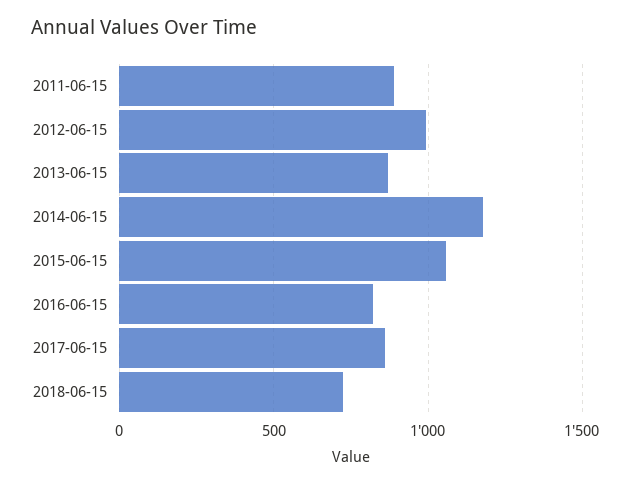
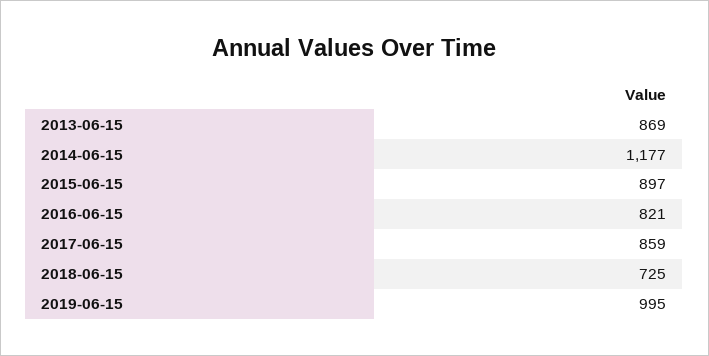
2011-06-15: 900 -> none
2012-06-15: 1000 -> none
2015-06-15: 1050 -> 897
2019-06-15: none -> 995

